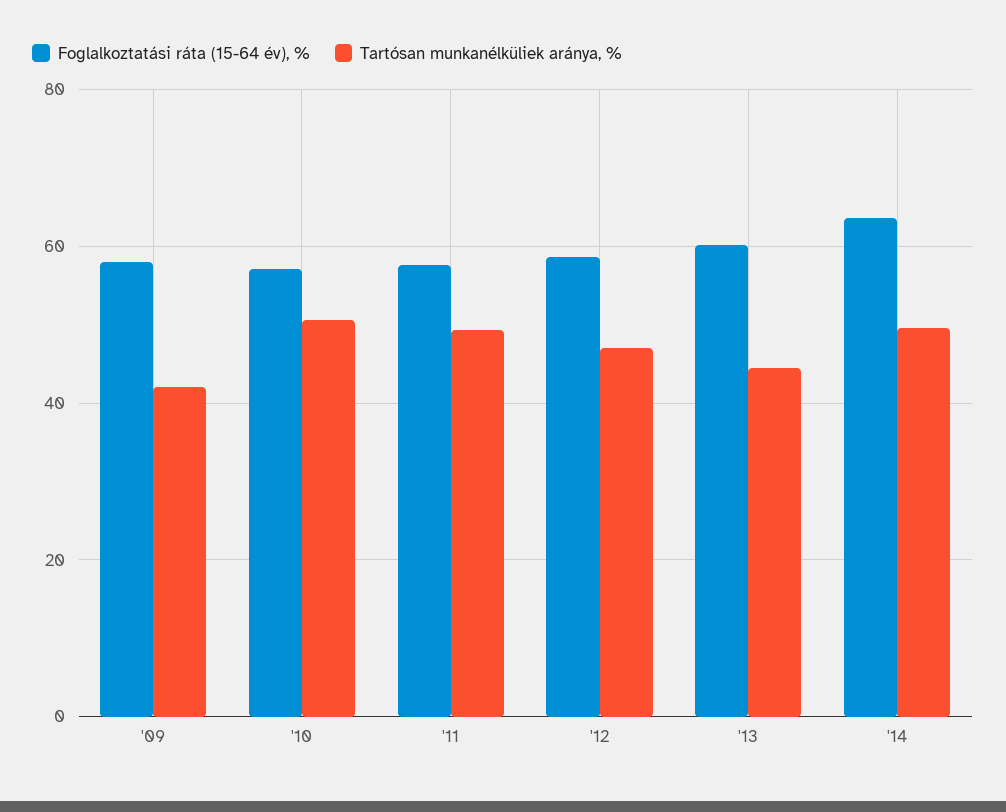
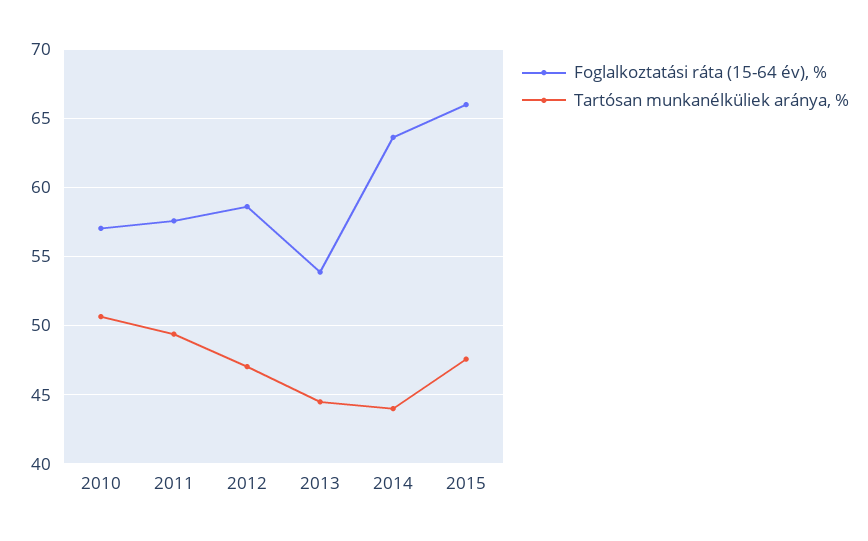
Foglalkoztatási ráta (15-64 év), %, '09: 58 -> none
Tartósan munkanélküliek aránya, %, '09: 42 -> none
Foglalkoztatási ráta (15-64 év), %, '13: 60 -> 54
Tartósan munkanélküliek aránya, %, '14: 50 -> 44
Foglalkoztatási ráta (15-64 év), %, 2015: none -> 66
Tartósan munkanélküliek aránya, %, 2015: none -> 47.5

